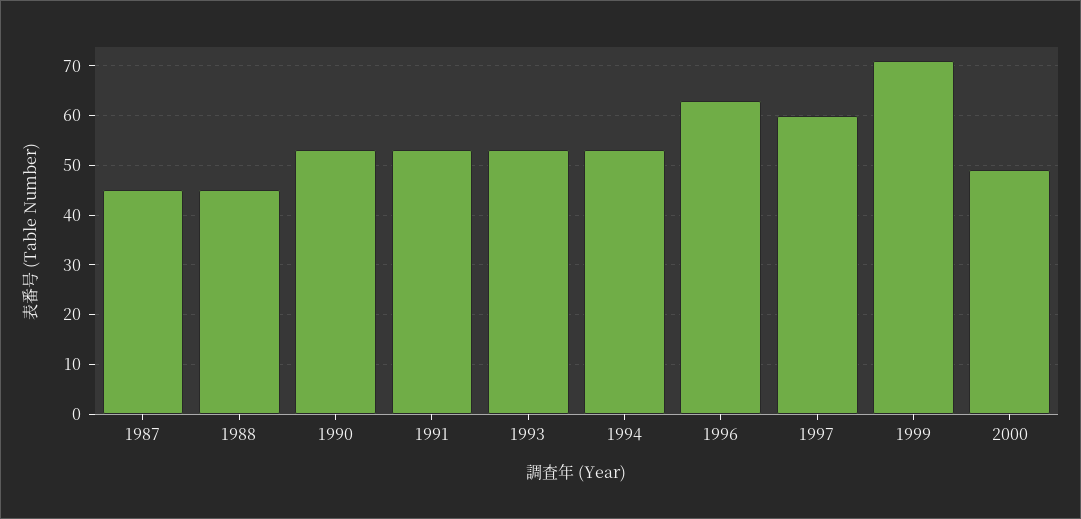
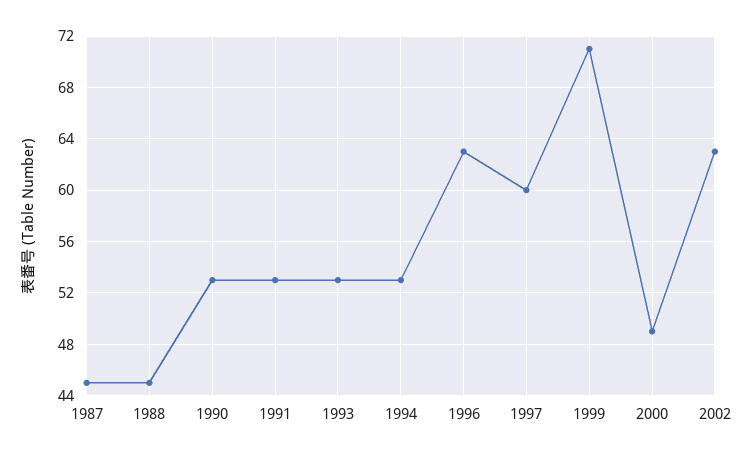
2002: none -> 63

